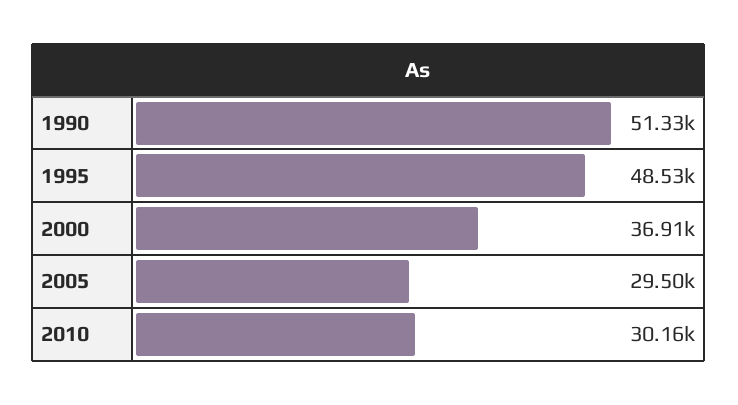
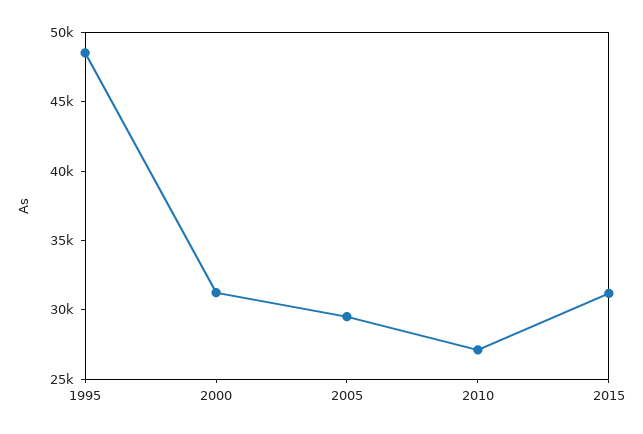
1990: 51330 -> none
2000: 36910 -> 31000
2010: 30160 -> 27000
2015: none -> 31000

